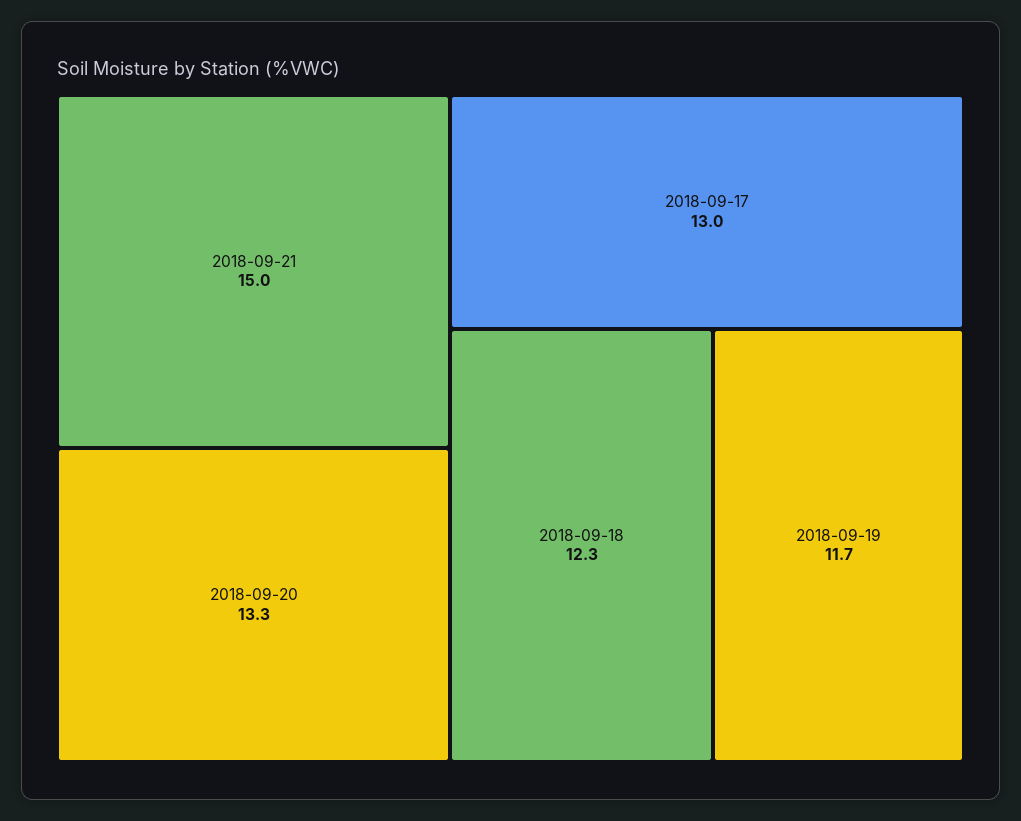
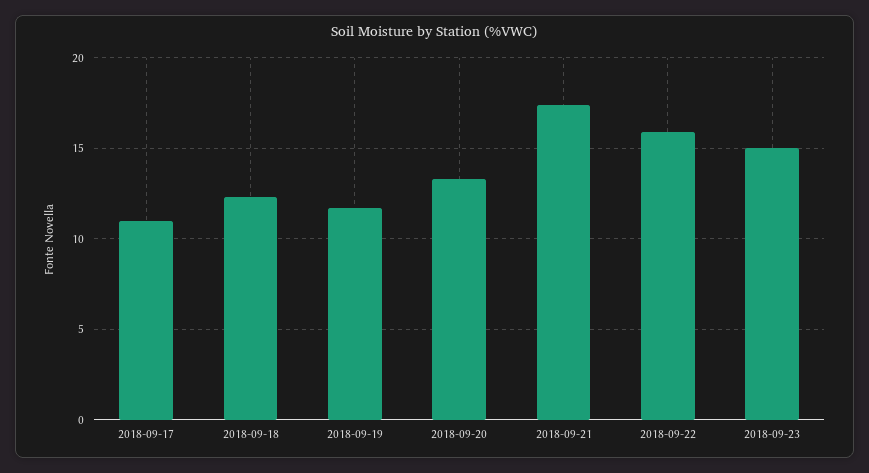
2018-09-21: 15 -> 17.5
2018-09-17: 13 -> 11
2018-09-22: none -> 16
2018-09-23: none -> 15

